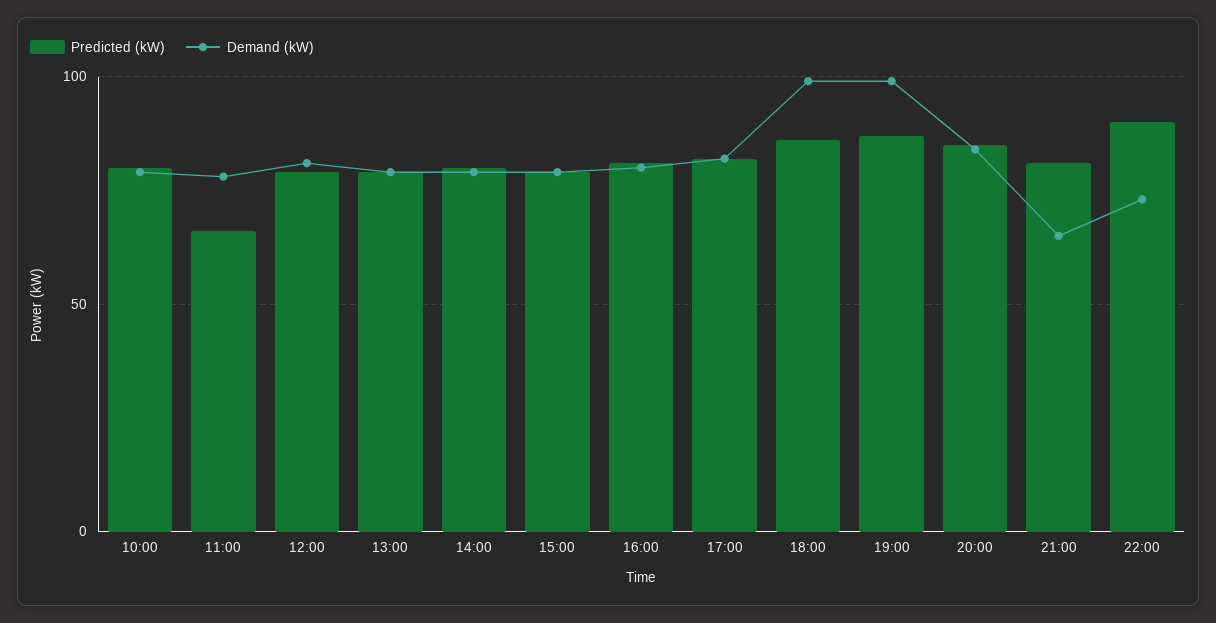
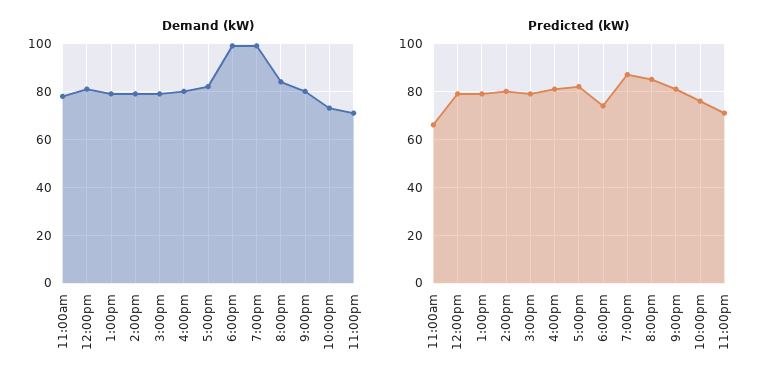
Predicted (kW), 10:00: 80 -> none
Demand (kW), 10:00: 80 -> none
Predicted (kW), 18:00: 85 -> 75
Demand (kW), 21:00: 65 -> 80
Predicted (kW), 22:00: 90 -> 75
Demand (kW), 11:00pm: none -> 70
Predicted (kW), 11:00pm: none -> 70

